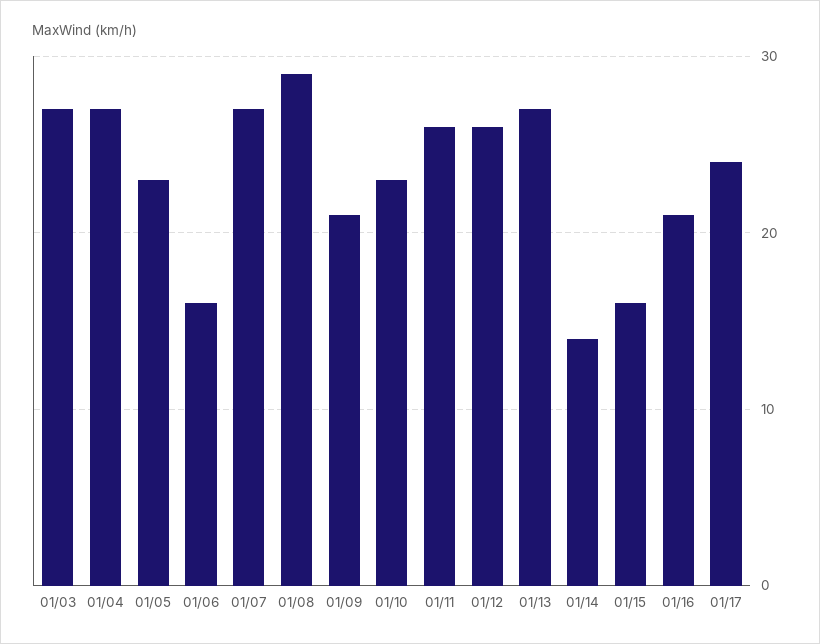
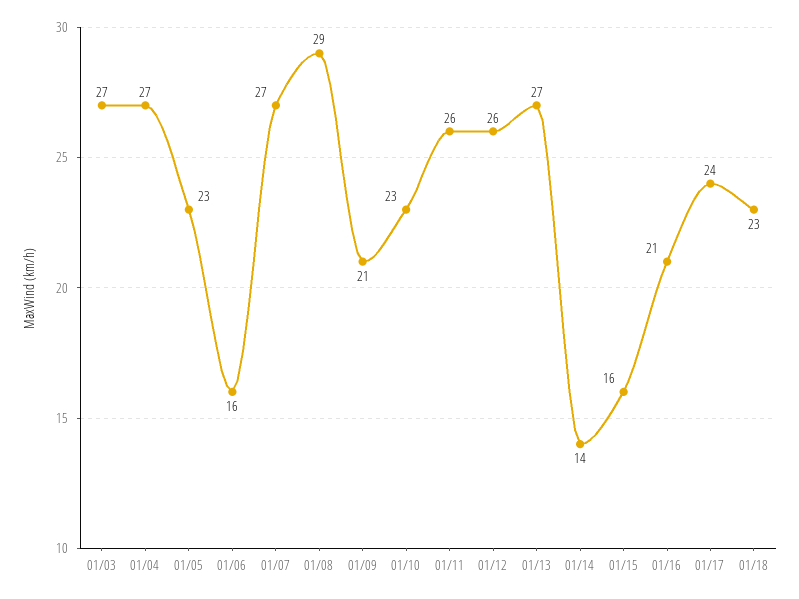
01/18: none -> 23

